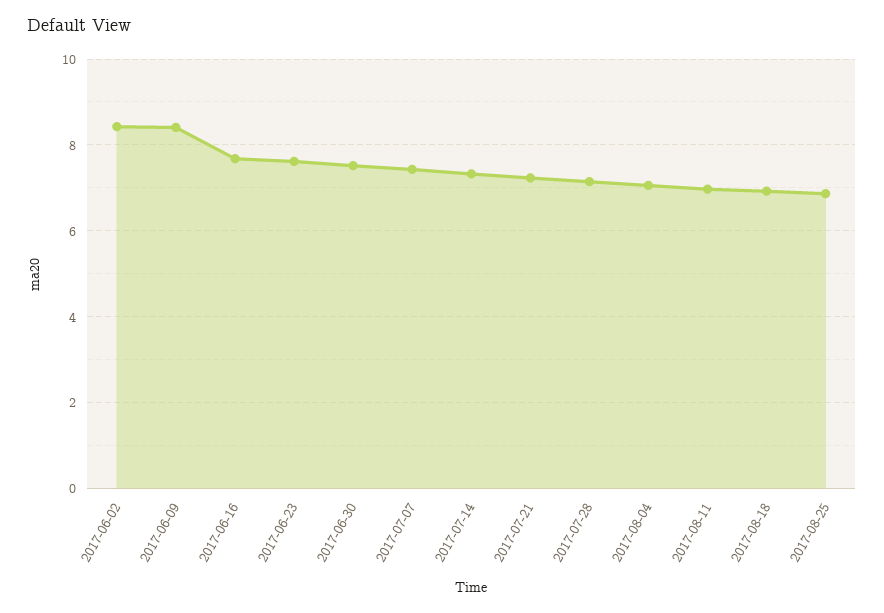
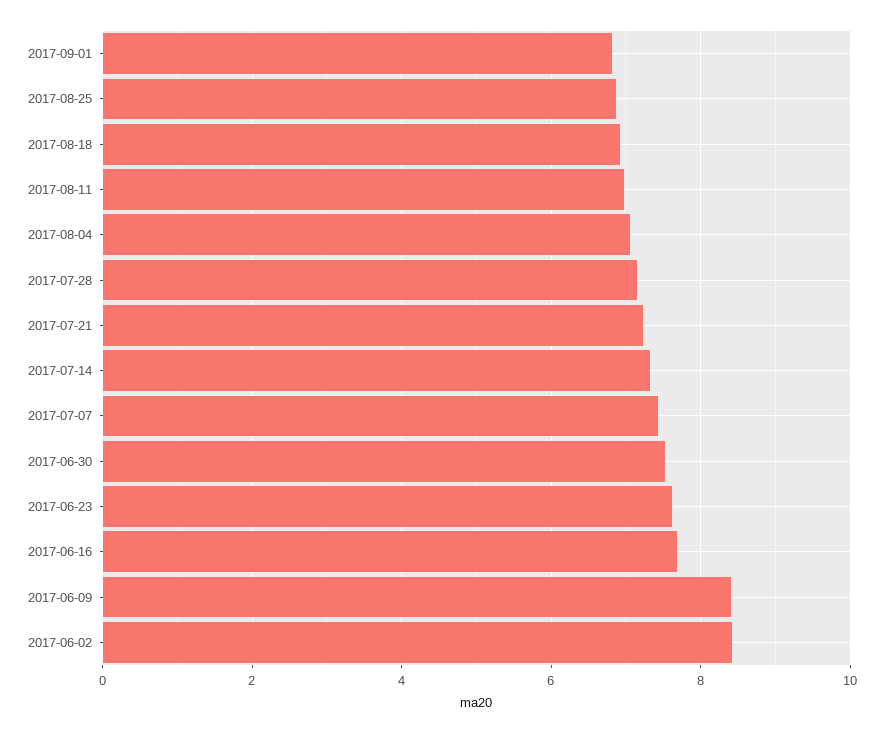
2017-09-01: none -> 6.8

